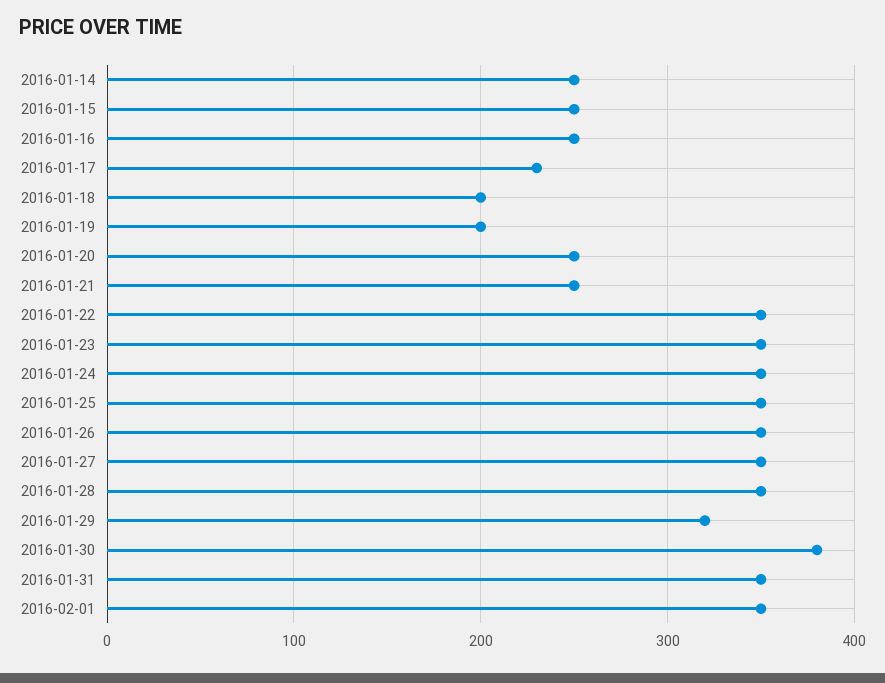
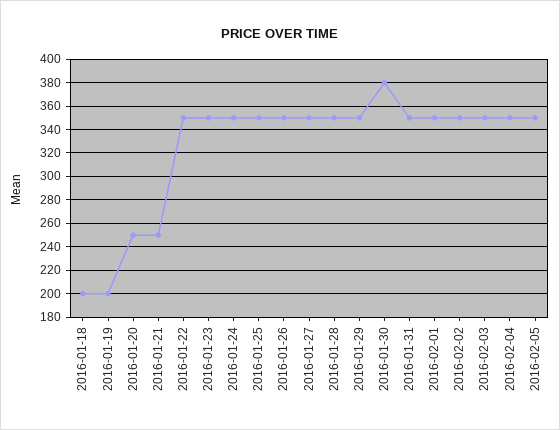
2016-01-14: 250 -> none
2016-01-15: 250 -> none
2016-01-16: 250 -> none
2016-01-17: 230 -> none
2016-01-29: 320 -> 350
2016-02-02: none -> 350
2016-02-03: none -> 350
2016-02-04: none -> 350
2016-02-05: none -> 350

